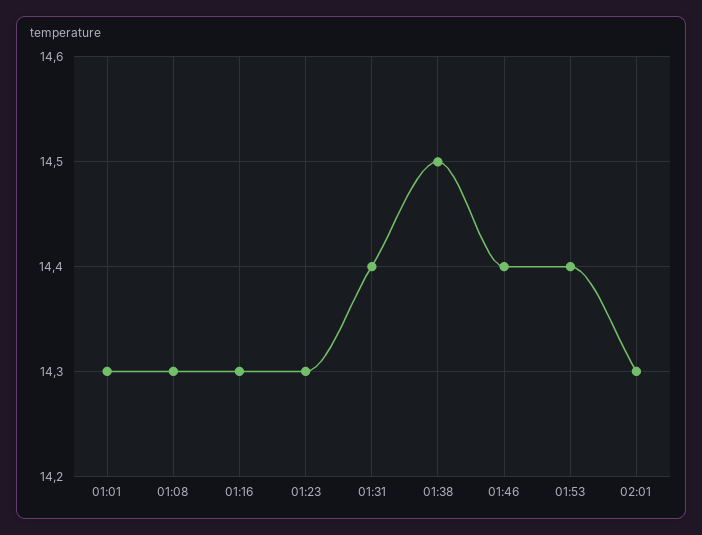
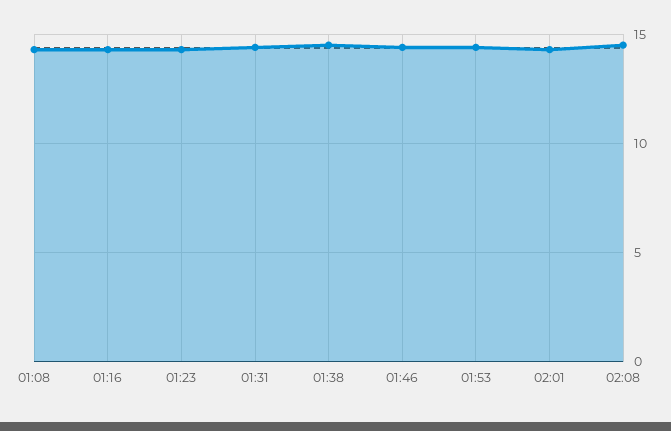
01:01: 14.3 -> none
02:08: none -> 14.5

